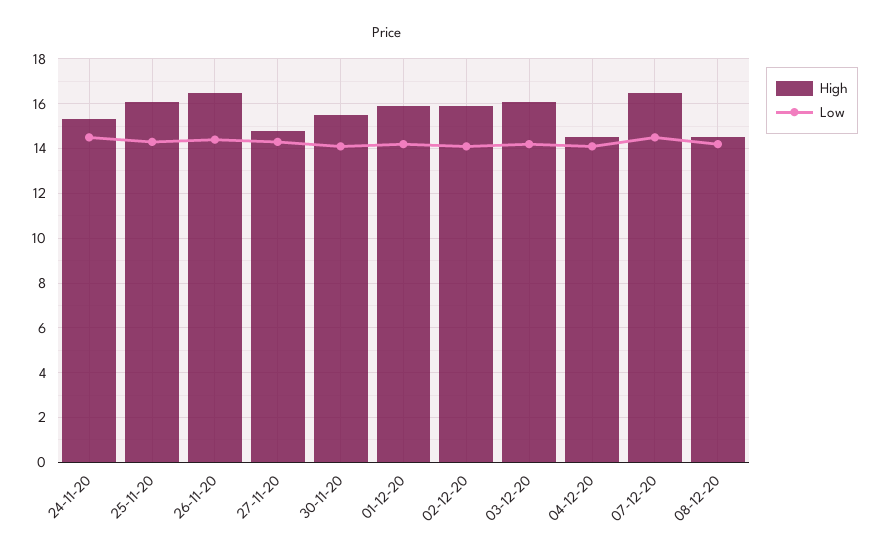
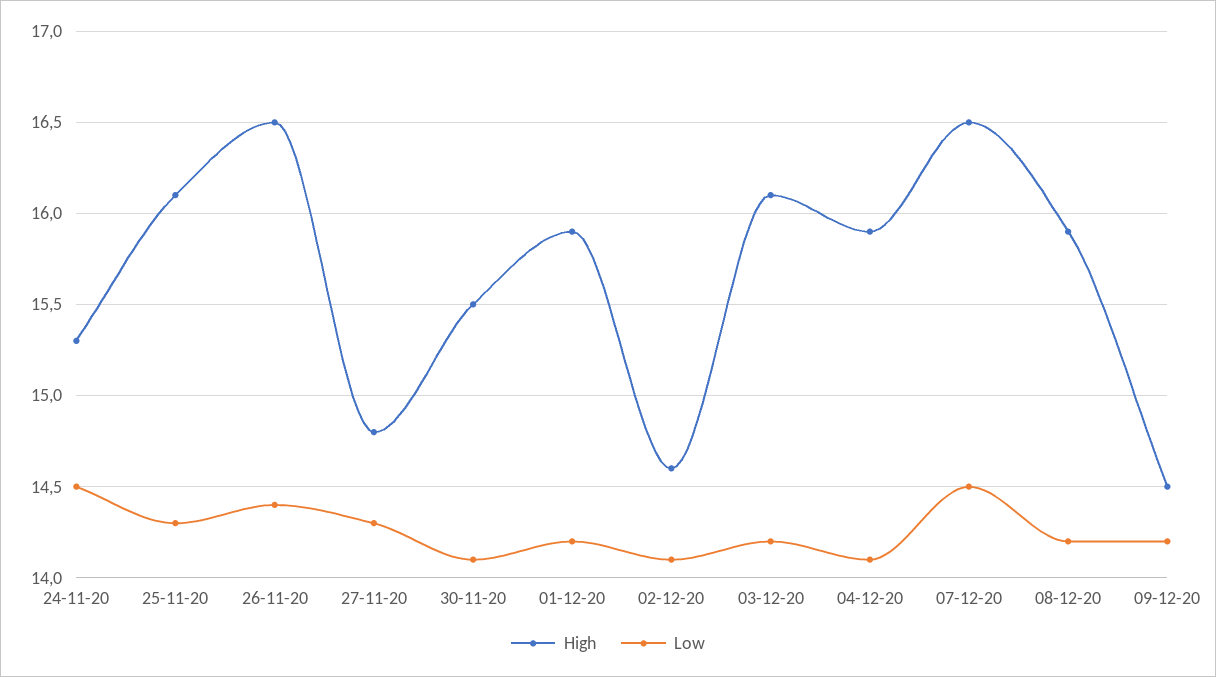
High, 02-12-20: 16 -> 14.6
High, 04-12-20: 14.5 -> 15.9
High, 08-12-20: 14.5 -> 15.9
High, 09-12-20: none -> 14.5
Low, 09-12-20: none -> 14.2

